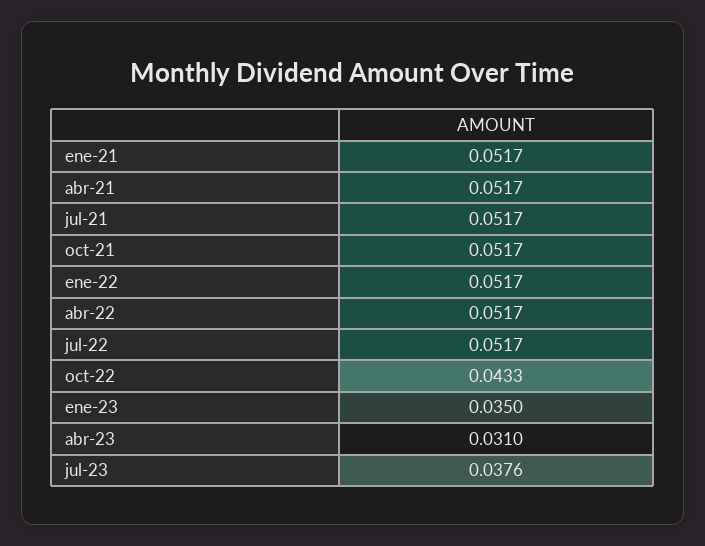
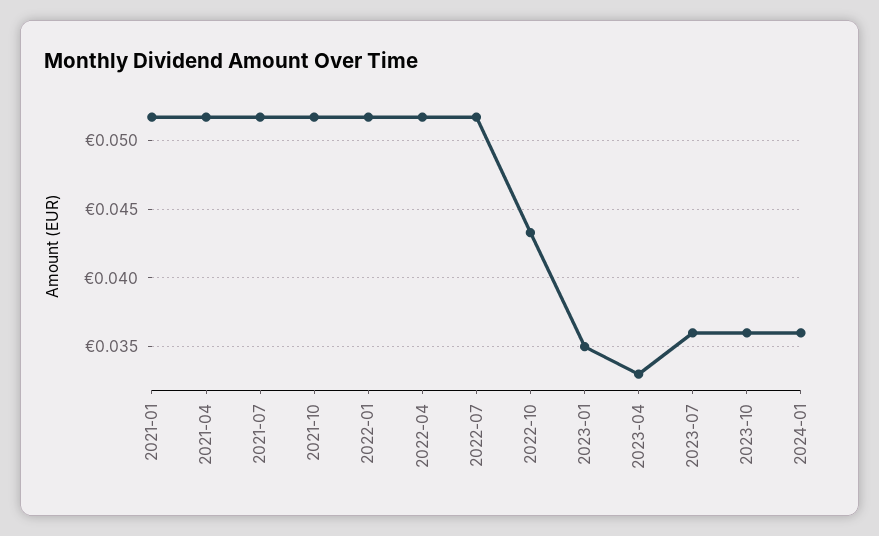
abr-23: 0.031 -> 0.033
jul-23: 0.0376 -> 0.036
2023-10: none -> 0.036
2024-01: none -> 0.036

